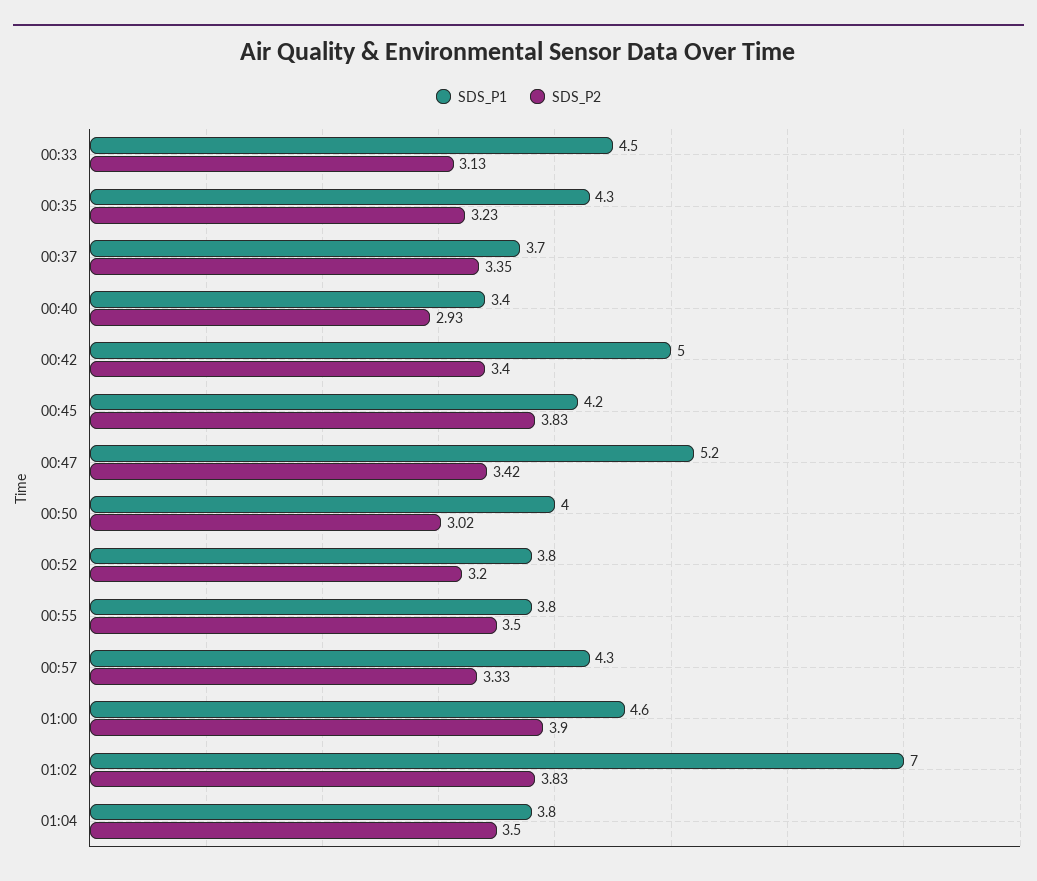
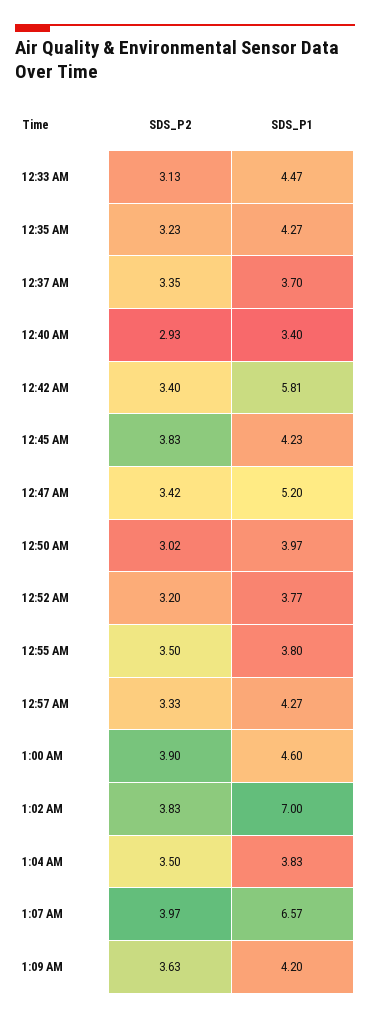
SDS_P1, 00:42: 5 -> 5.81
SDS_P2, 1:07 AM: none -> 3.97
SDS_P1, 1:07 AM: none -> 6.57
SDS_P2, 1:09 AM: none -> 3.63
SDS_P1, 1:09 AM: none -> 4.2

